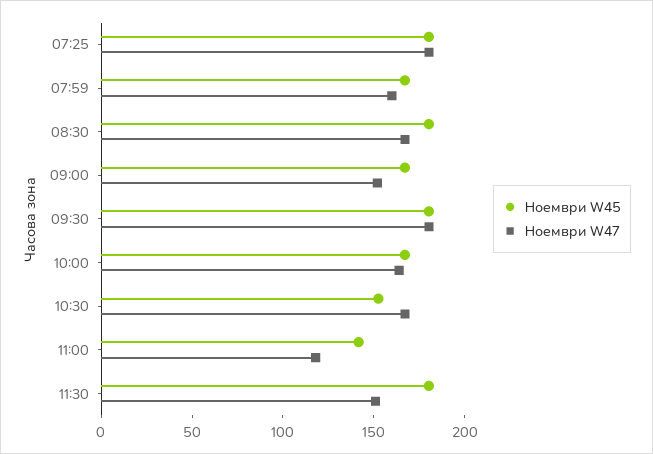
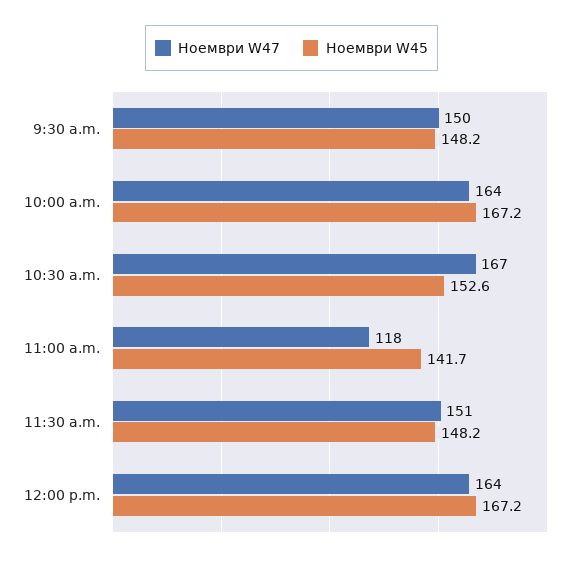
Ноември W45, 07:25: 180 -> none
Ноември W47, 07:25: 180 -> none
Ноември W45, 07:59: 170 -> none
Ноември W47, 07:59: 160 -> none
Ноември W45, 08:30: 180 -> none
Ноември W47, 08:30: 170 -> none
Ноември W45, 09:00: 170 -> none
Ноември W47, 09:00: 150 -> none
Ноември W45, 09:30: 180 -> 148.2
Ноември W47, 09:30: 180 -> 150
Ноември W45, 11:30: 180 -> 148.2
Ноември W47, 12:00 p.m.: none -> 164
Ноември W45, 12:00 p.m.: none -> 167.2

